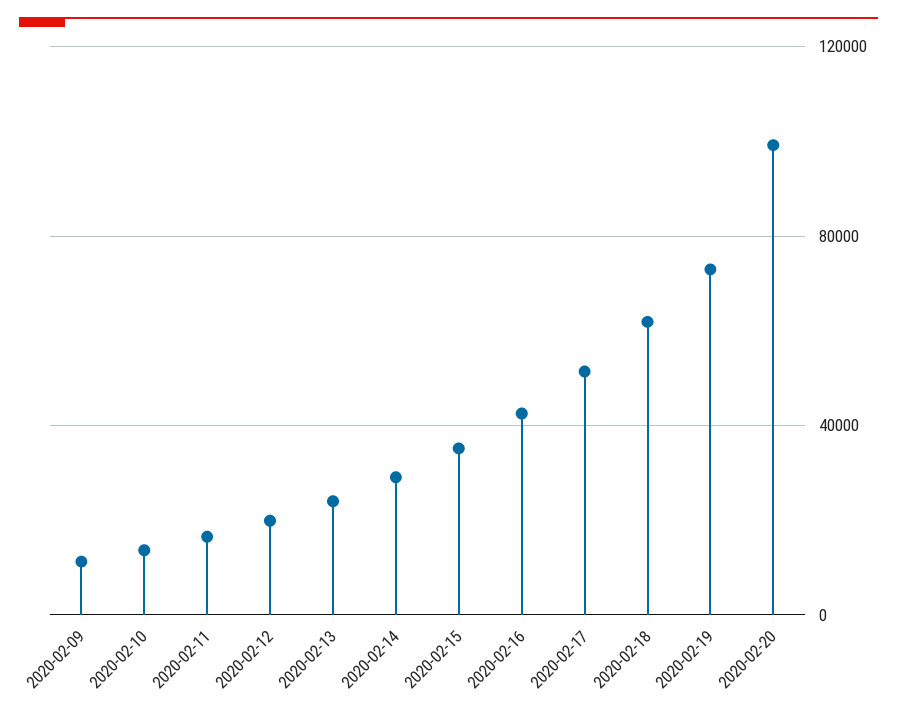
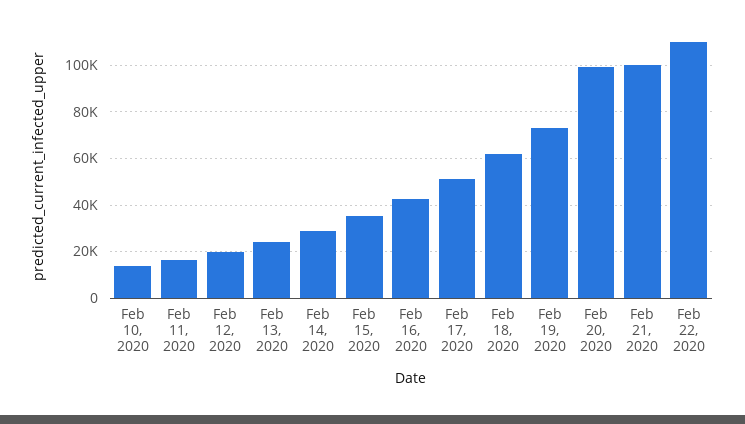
2020-02-09: 10000 -> none
Feb 21, 2020: none -> 100000
Feb 22, 2020: none -> 110000

